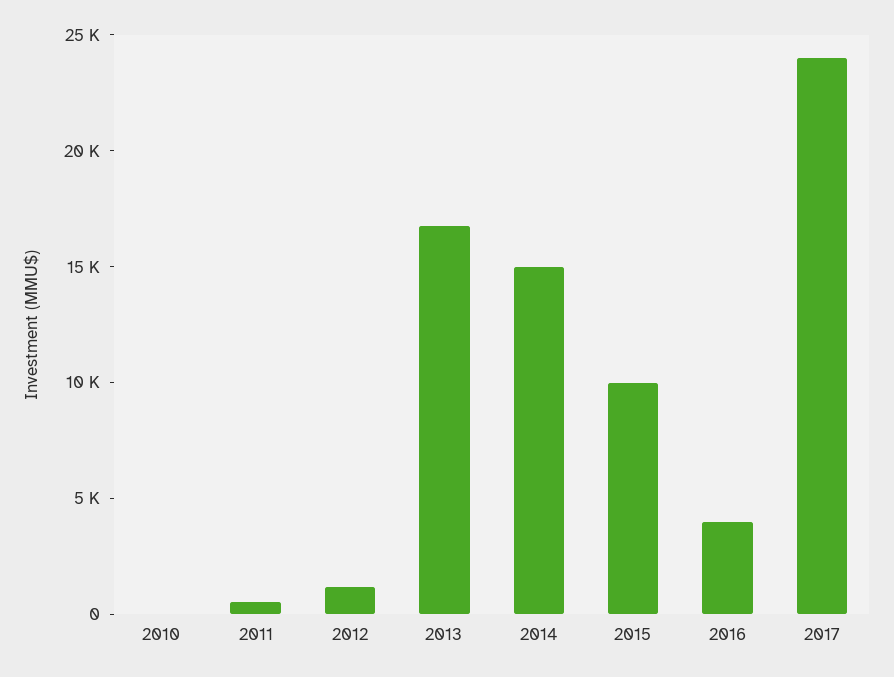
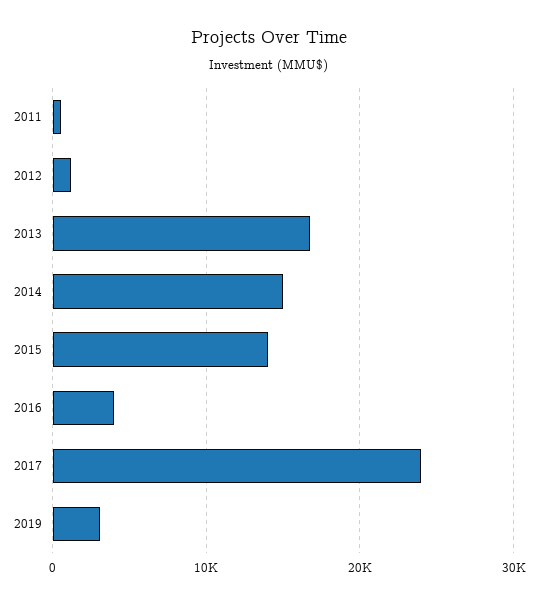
2010: 0 -> none
2015: 10000 -> 14000
2019: none -> 3000

